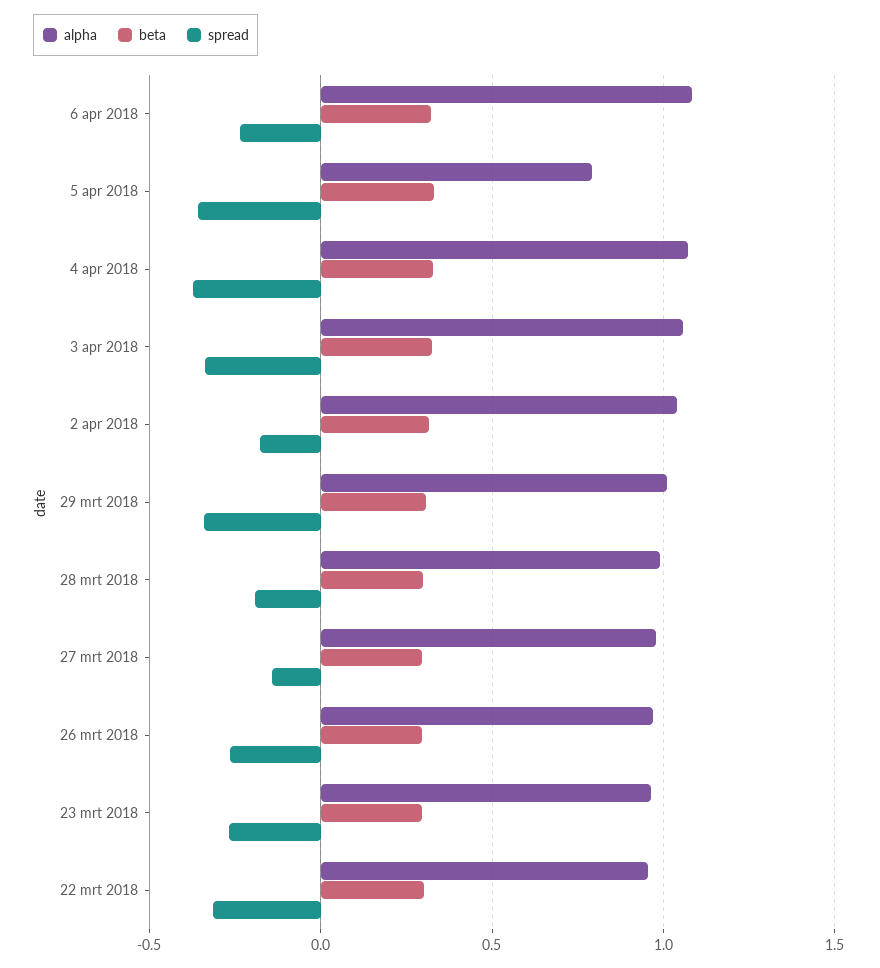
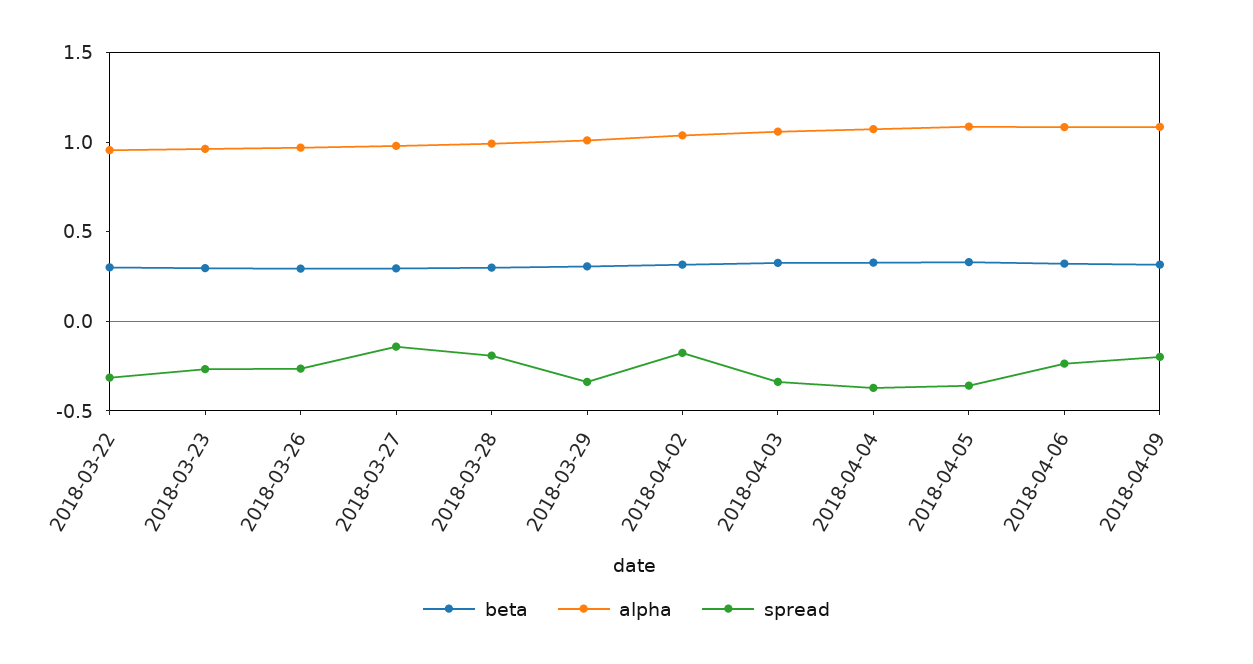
alpha, 5 apr 2018: 0.8 -> 1.1
beta, 2018-04-09: none -> 0.3
alpha, 2018-04-09: none -> 1.1
spread, 2018-04-09: none -> -0.2

